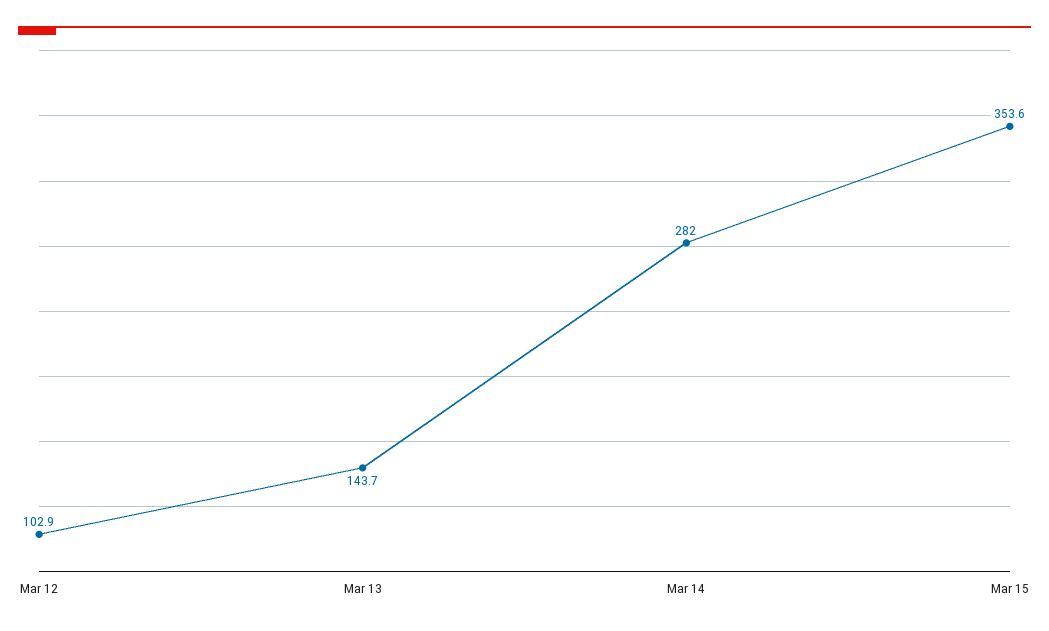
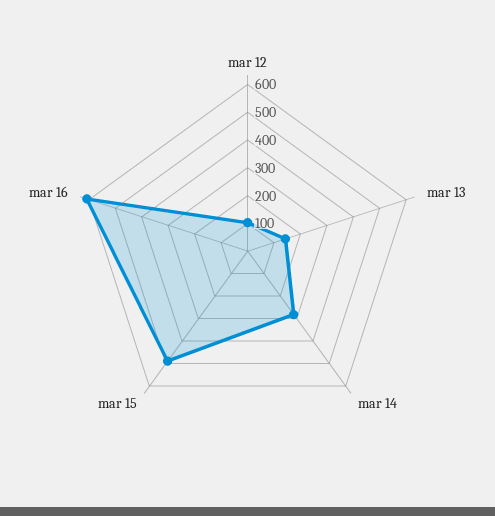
Mar 15: 353.6 -> 500
mar 16: none -> 600

